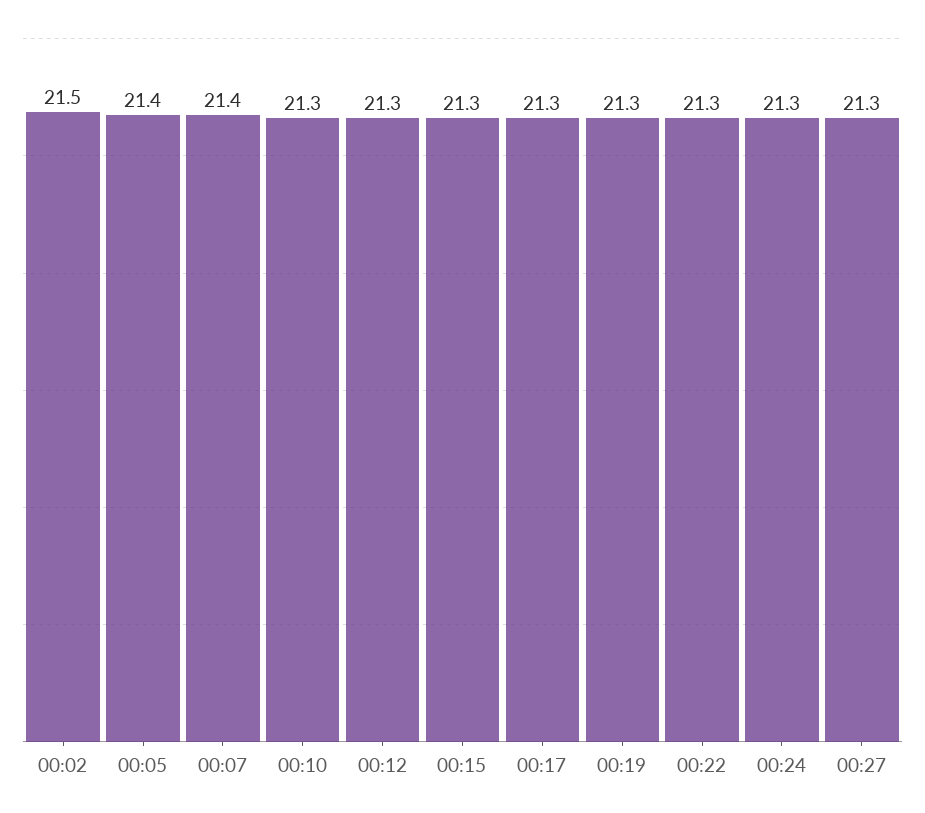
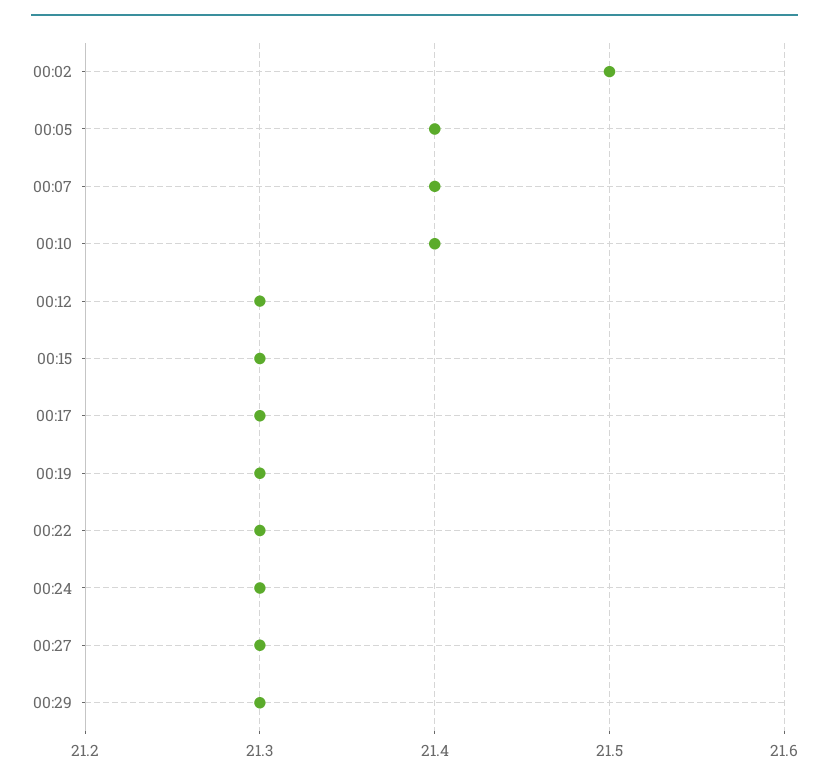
00:10: 21.3 -> 21.4
00:29: none -> 21.3

